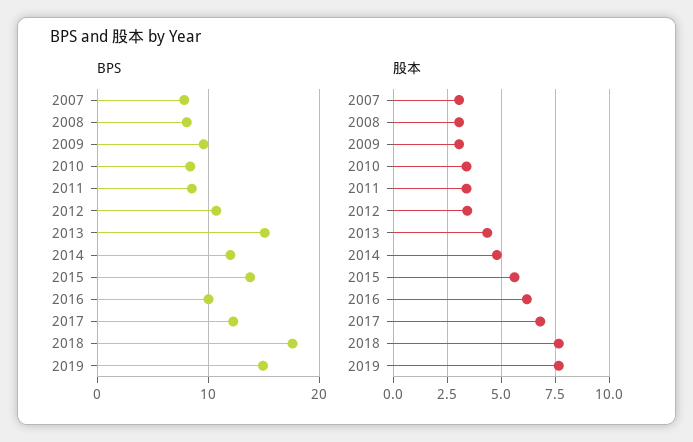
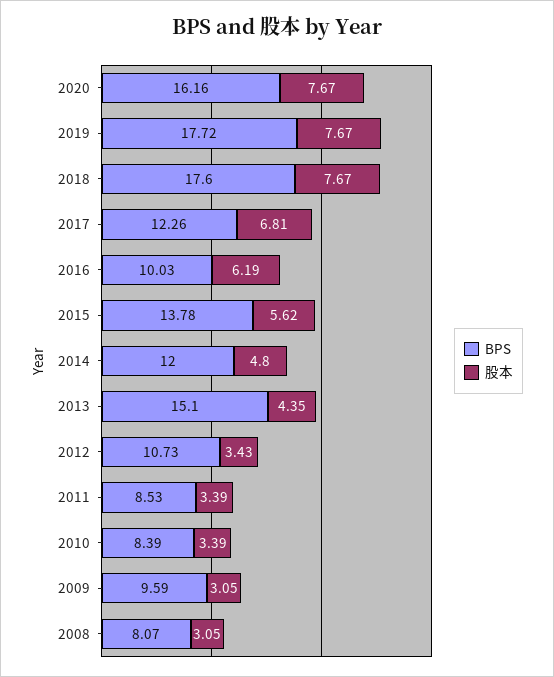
BPS, 2007: 8 -> none
BPS, 2019: 15 -> 17.72
股本, 2007: 3 -> none
BPS, 2020: none -> 16.16
股本, 2020: none -> 7.67

